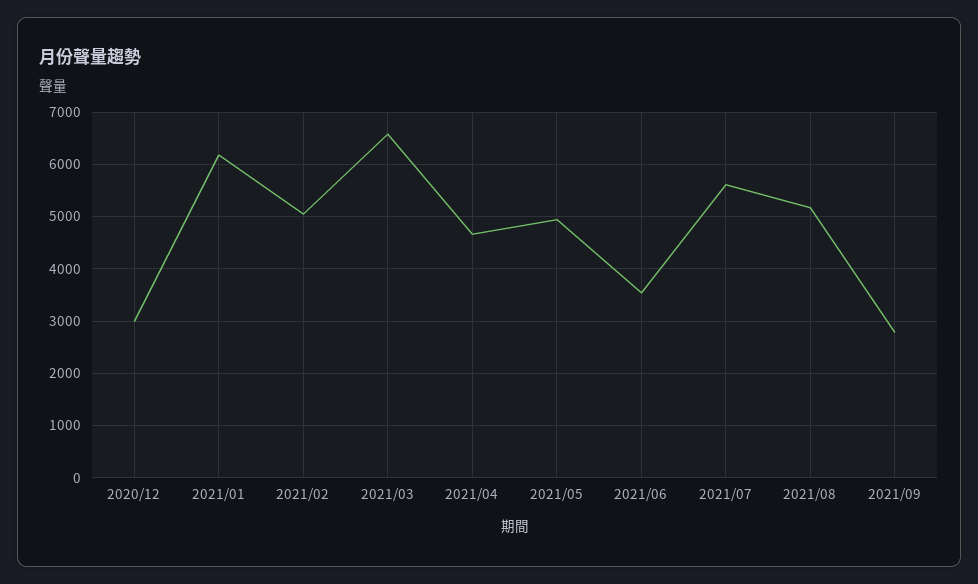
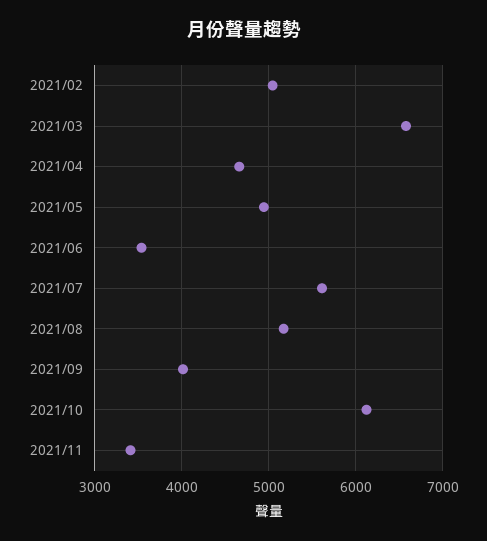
2020/12: 3000 -> none
2021/01: 6200 -> none
2021/09: 2800 -> 4000
2021/10: none -> 6100
2021/11: none -> 3400

